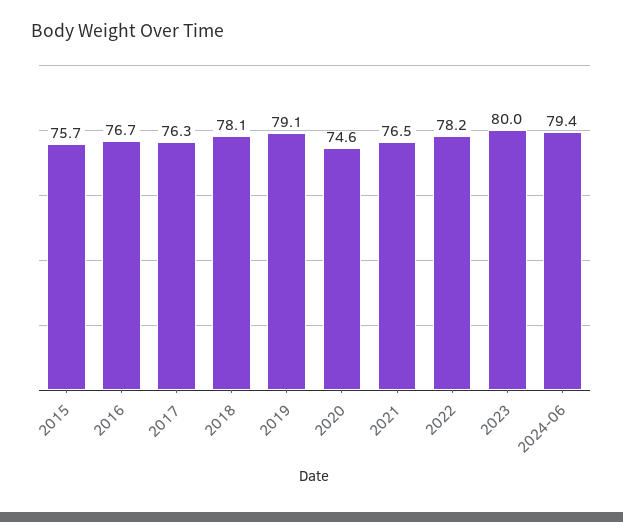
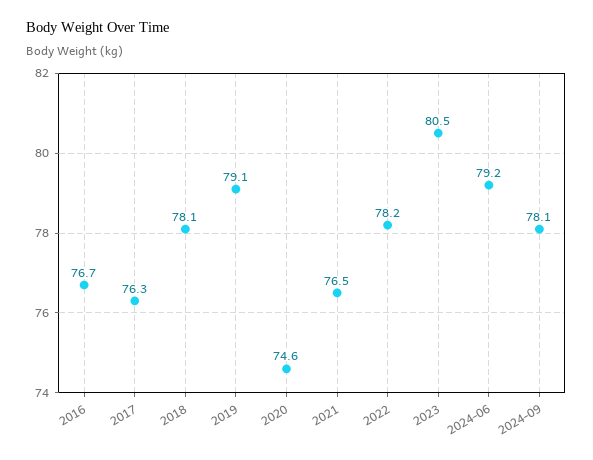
2015: 75.7 -> none
2023: 80 -> 80.5
2024-06: 79.4 -> 79.2
2024-09: none -> 78.1

